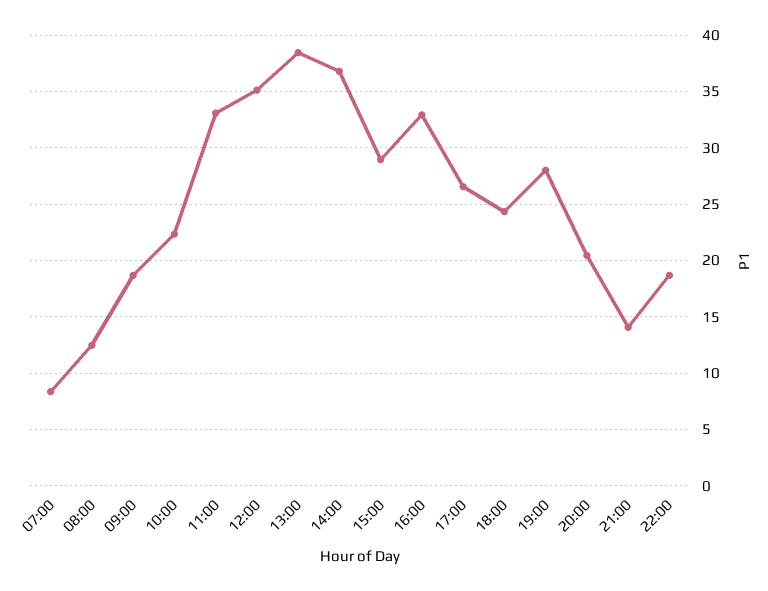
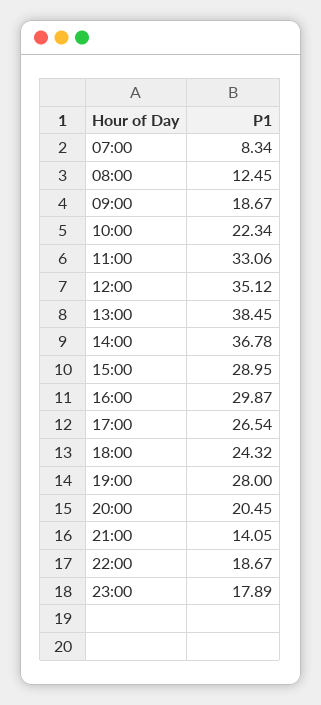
16:00: 33 -> 29.87
23:00: none -> 17.89

